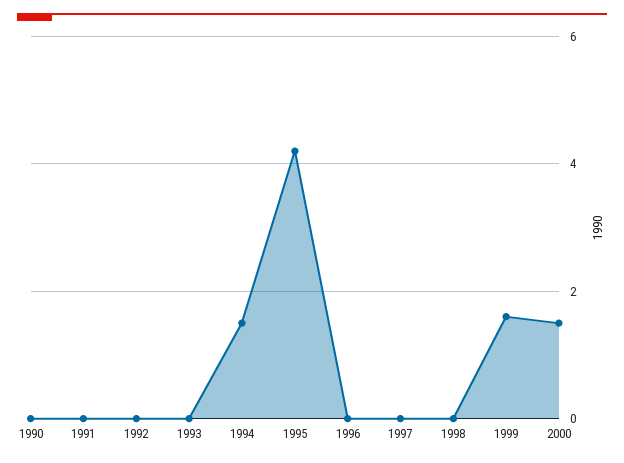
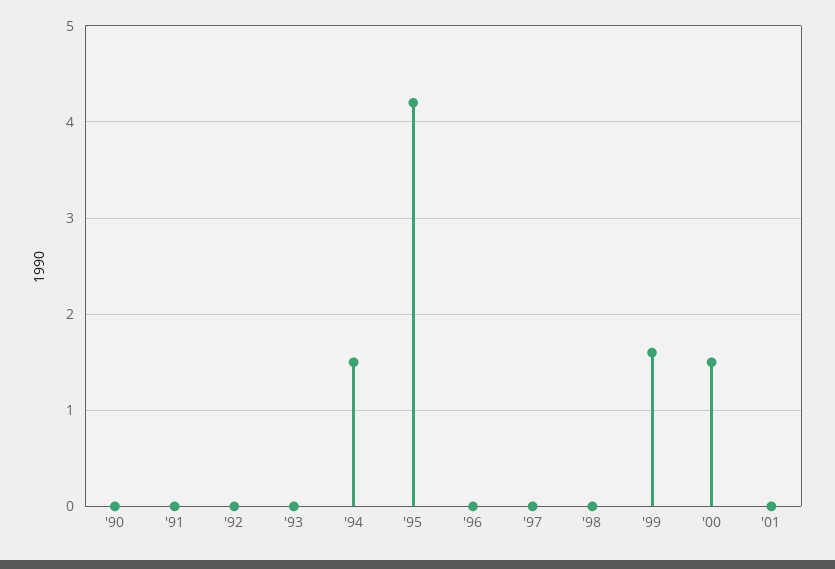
'01: none -> 0

